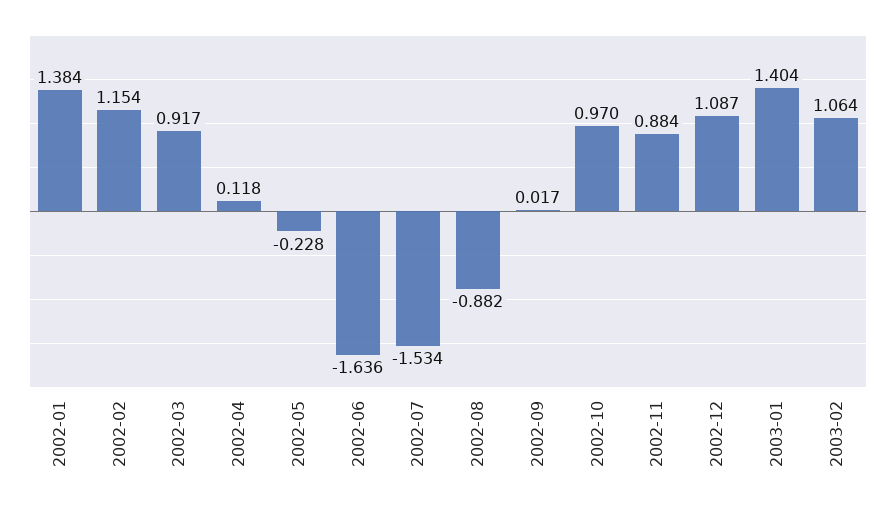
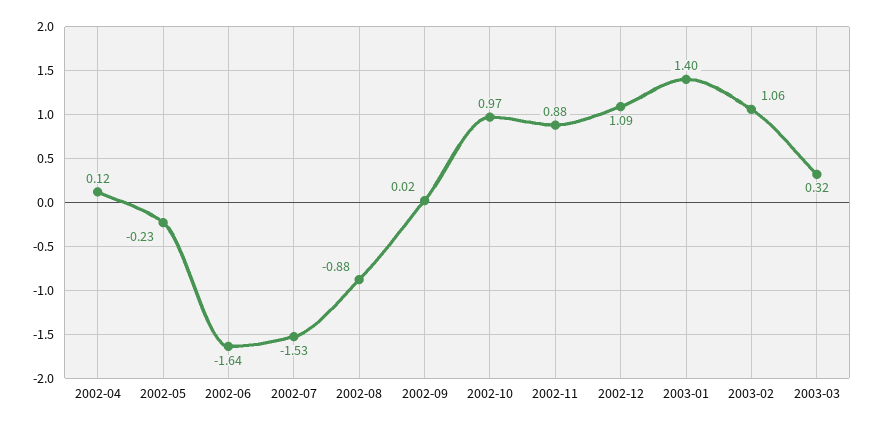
2002-01: 1.384 -> none
2002-02: 1.154 -> none
2002-03: 0.917 -> none
2003-03: none -> 0.32

